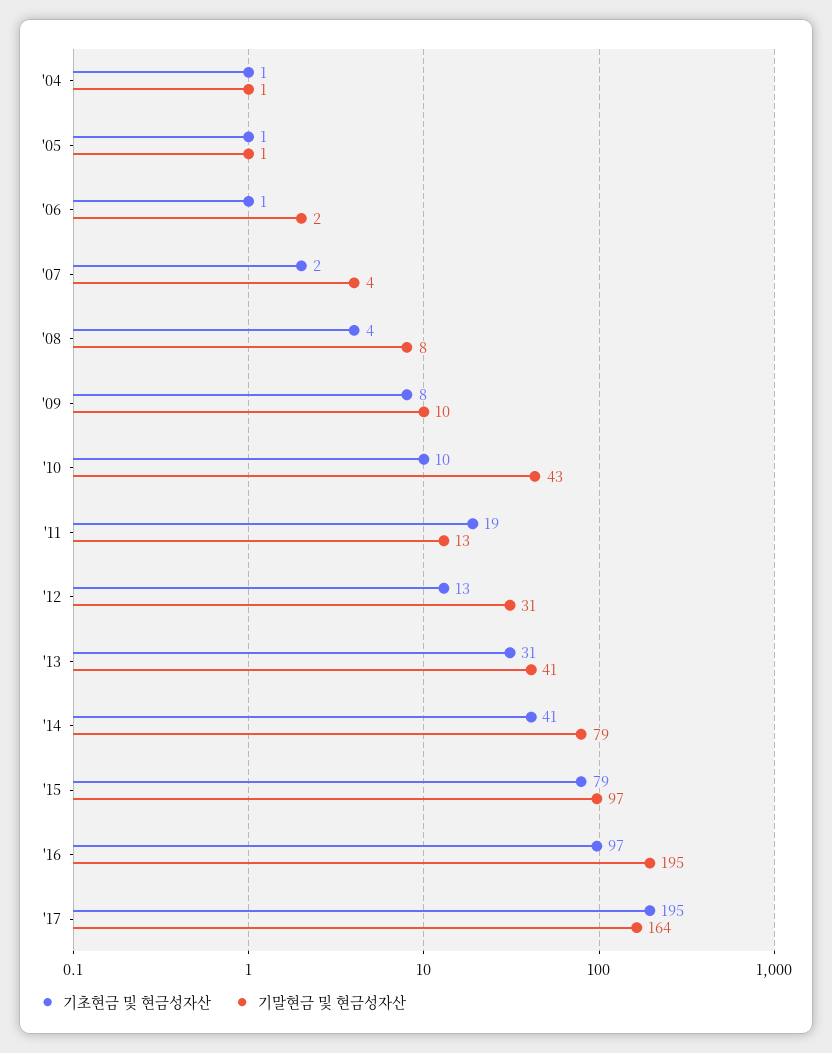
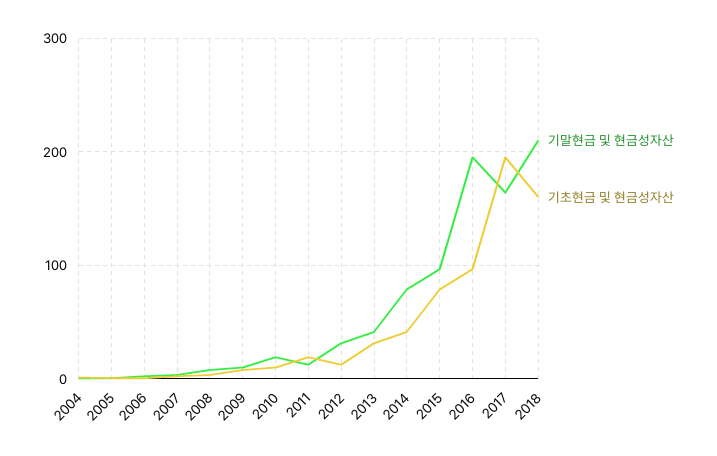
기말현금 및 현금성자산, '10: 43 -> 20
기말현금 및 현금성자산, 2018: none -> 210
기초현금 및 현금성자산, 2018: none -> 160

